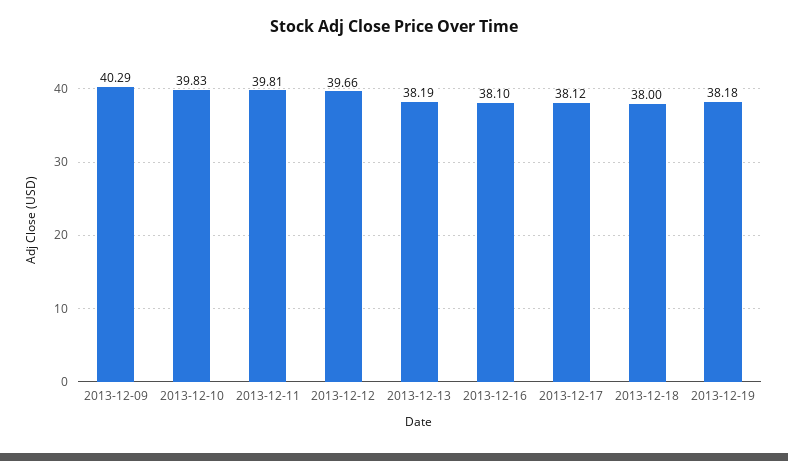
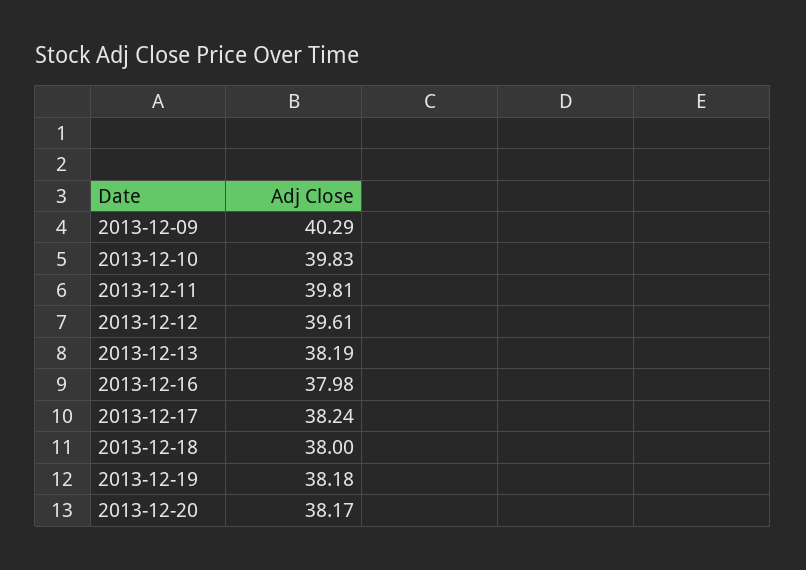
2013-12-12: 39.66 -> 39.61
2013-12-16: 38.1 -> 37.98
2013-12-17: 38.12 -> 38.24
2013-12-20: none -> 38.17

